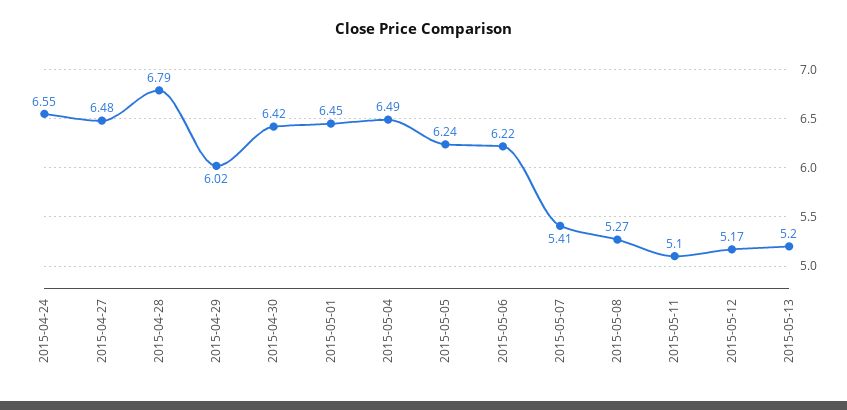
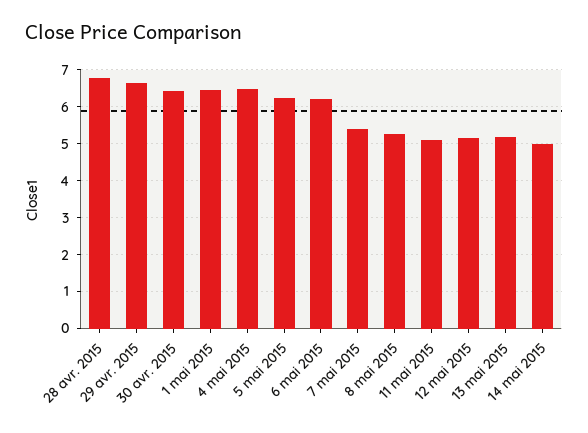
2015-04-24: 6.55 -> none
2015-04-27: 6.48 -> none
2015-04-29: 6.02 -> 6.6
14 mai 2015: none -> 5

